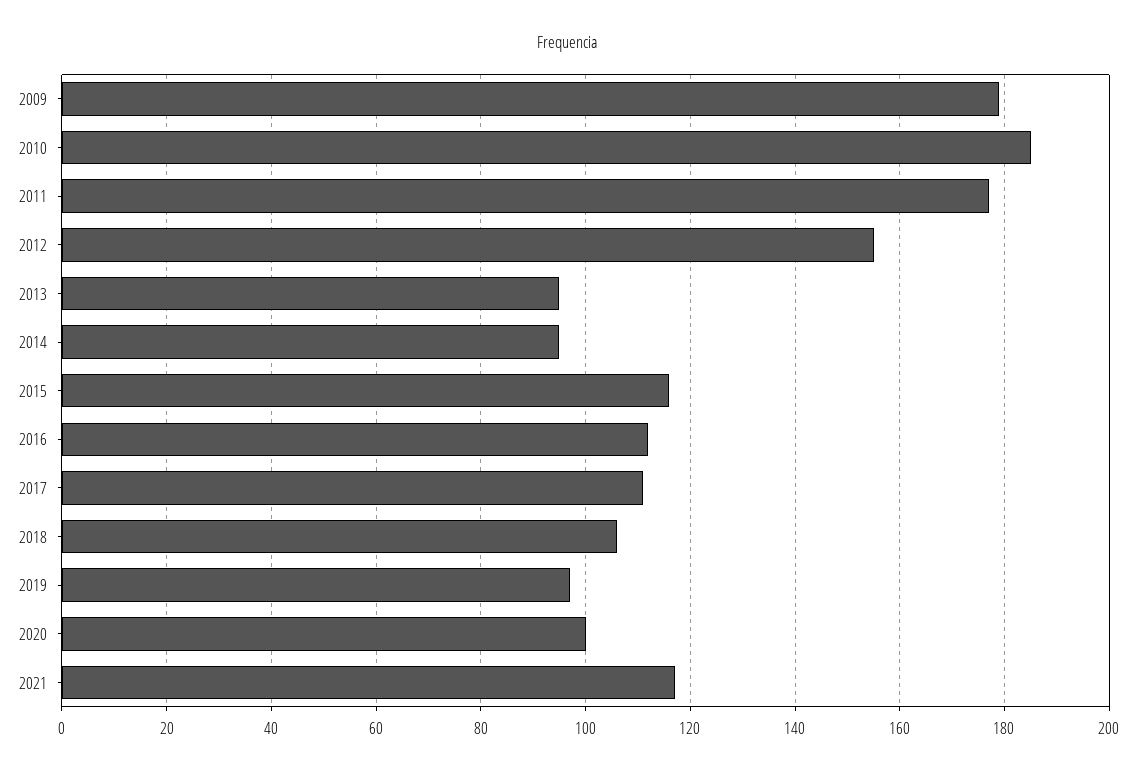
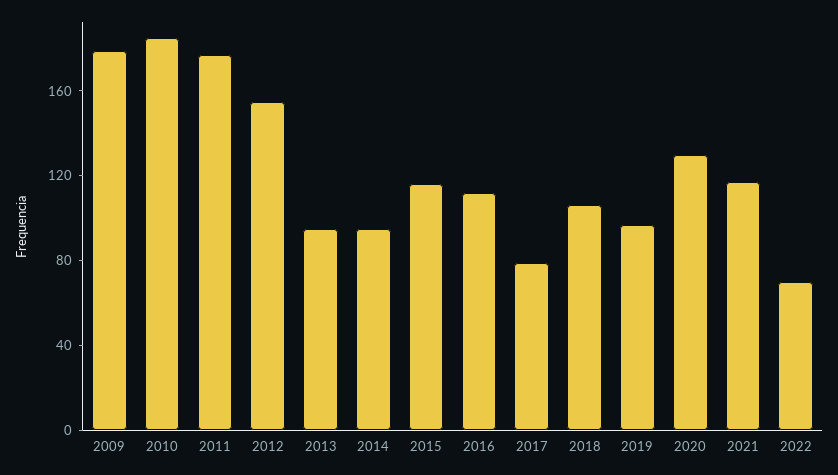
2017: 110 -> 80
2020: 100 -> 130
2022: none -> 70

